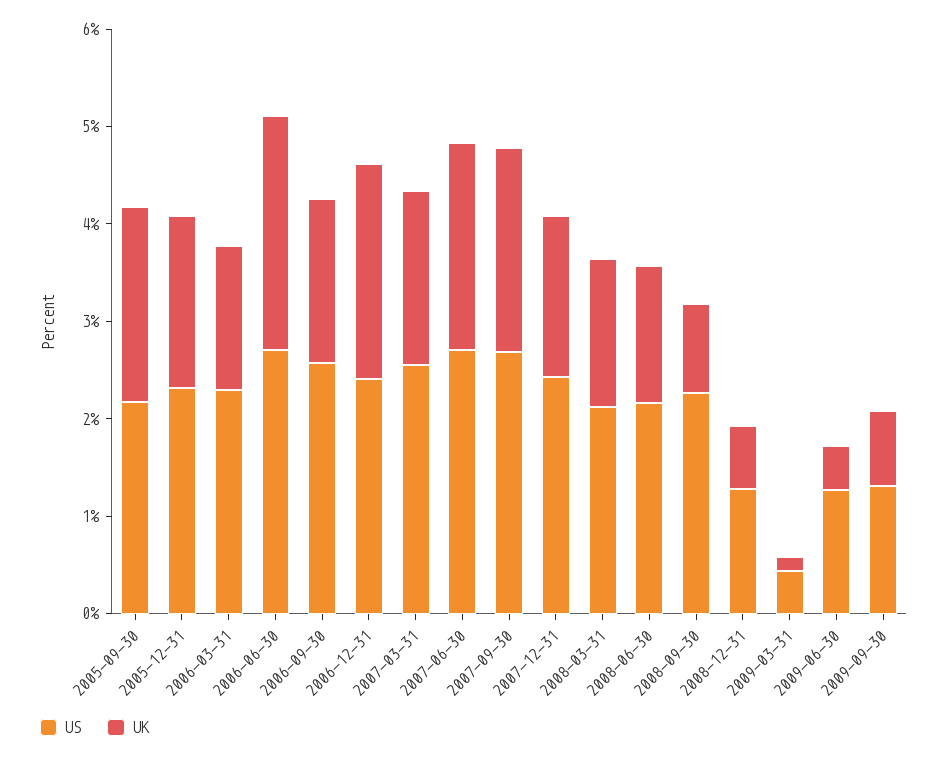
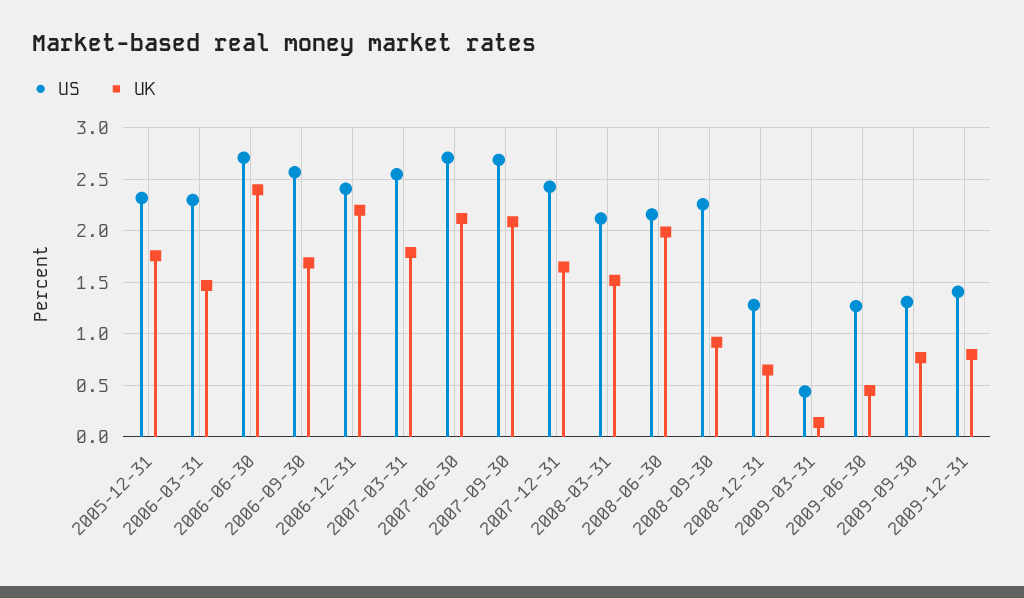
US, 2005-09-30: 2.2 -> none
UK, 2005-09-30: 2 -> none
UK, 2008-06-30: 1.4 -> 2
US, 2009-12-31: none -> 1.4
UK, 2009-12-31: none -> 0.8

